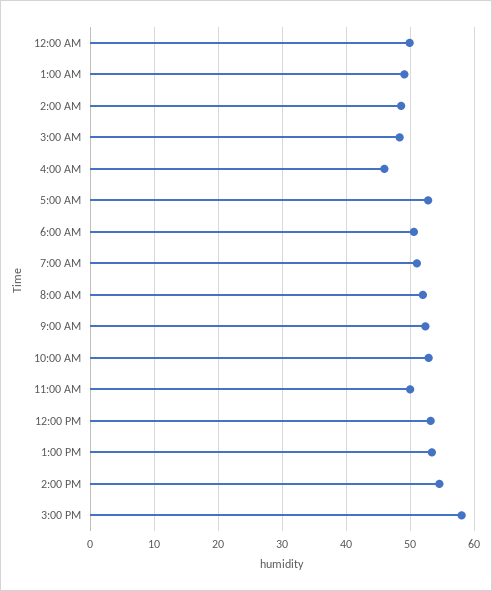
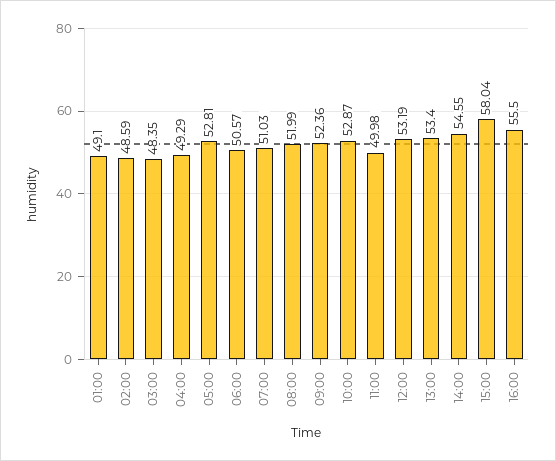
12:00 AM: 50 -> none
4:00 AM: 46 -> 49.29
16:00: none -> 55.5

